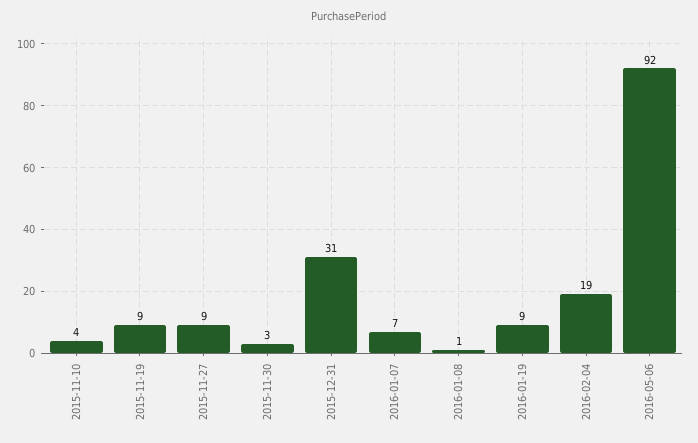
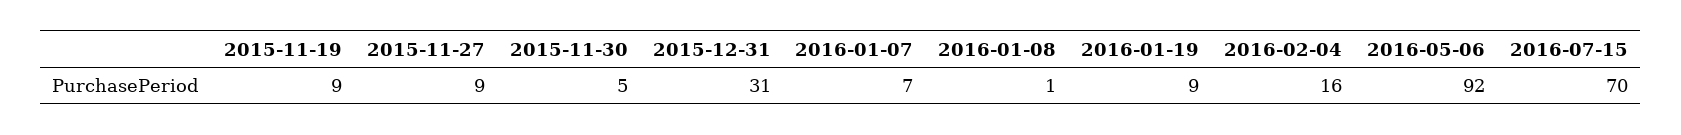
2015-11-10: 4 -> none
2015-11-30: 3 -> 5
2016-02-04: 19 -> 16
2016-07-15: none -> 70

